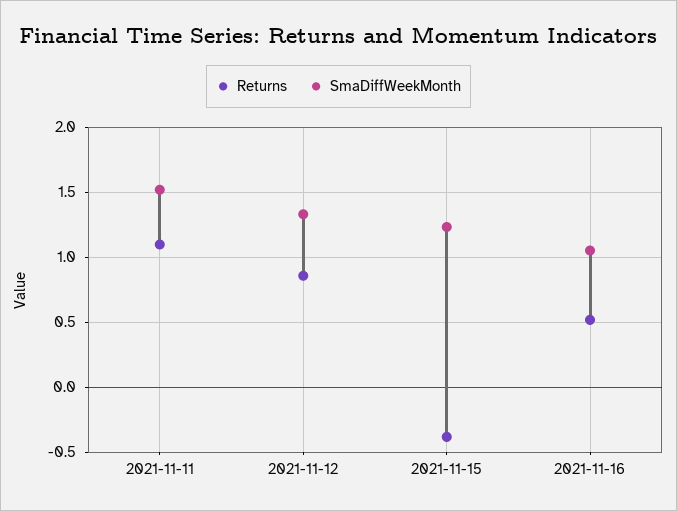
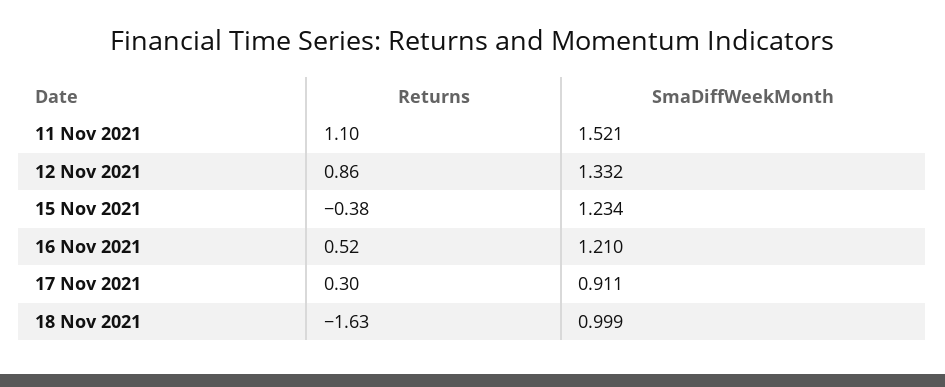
SmaDiffWeekMonth, 2021-11-16: 1.05 -> 1.21
Returns, 17 Nov 2021: none -> 0.3
SmaDiffWeekMonth, 17 Nov 2021: none -> 0.911
Returns, 18 Nov 2021: none -> -1.63
SmaDiffWeekMonth, 18 Nov 2021: none -> 0.999

